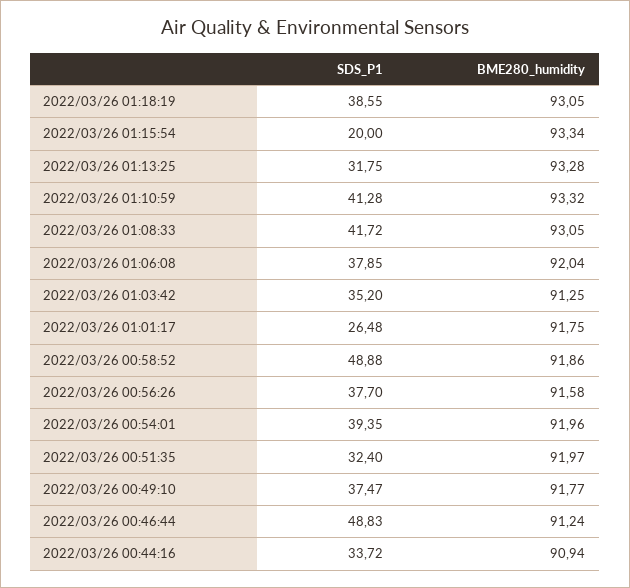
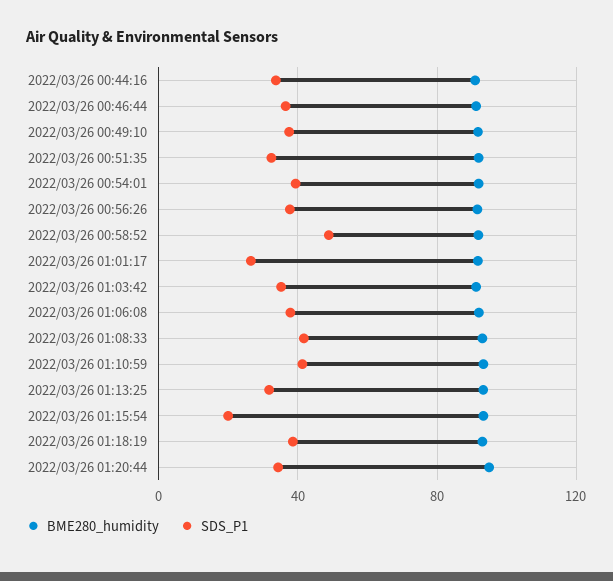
SDS_P1, 2022/03/26 00:46:44: 48.83 -> 35
BME280_humidity, 2022/03/26 01:20:44: none -> 95
SDS_P1, 2022/03/26 01:20:44: none -> 35

